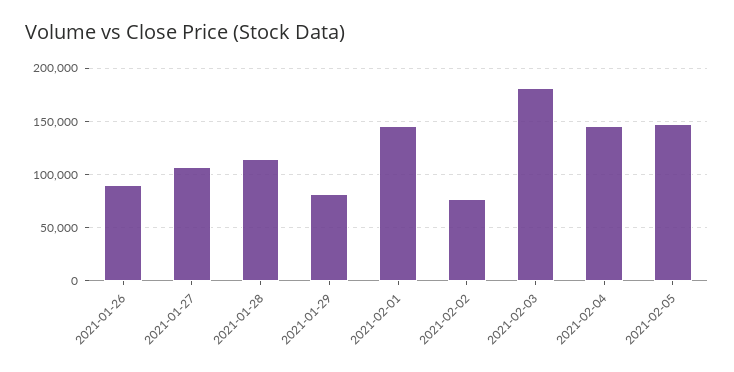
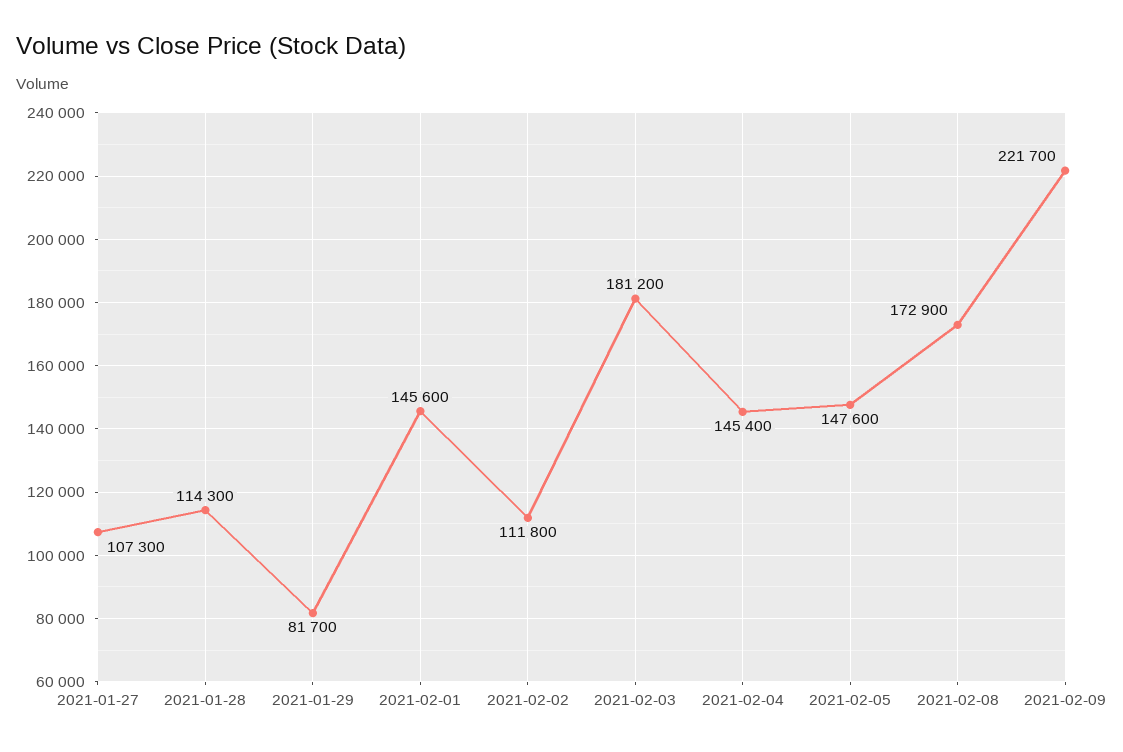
2021-01-26: 90000 -> none
2021-02-02: 80000 -> 111800
2021-02-08: none -> 172900
2021-02-09: none -> 221700

